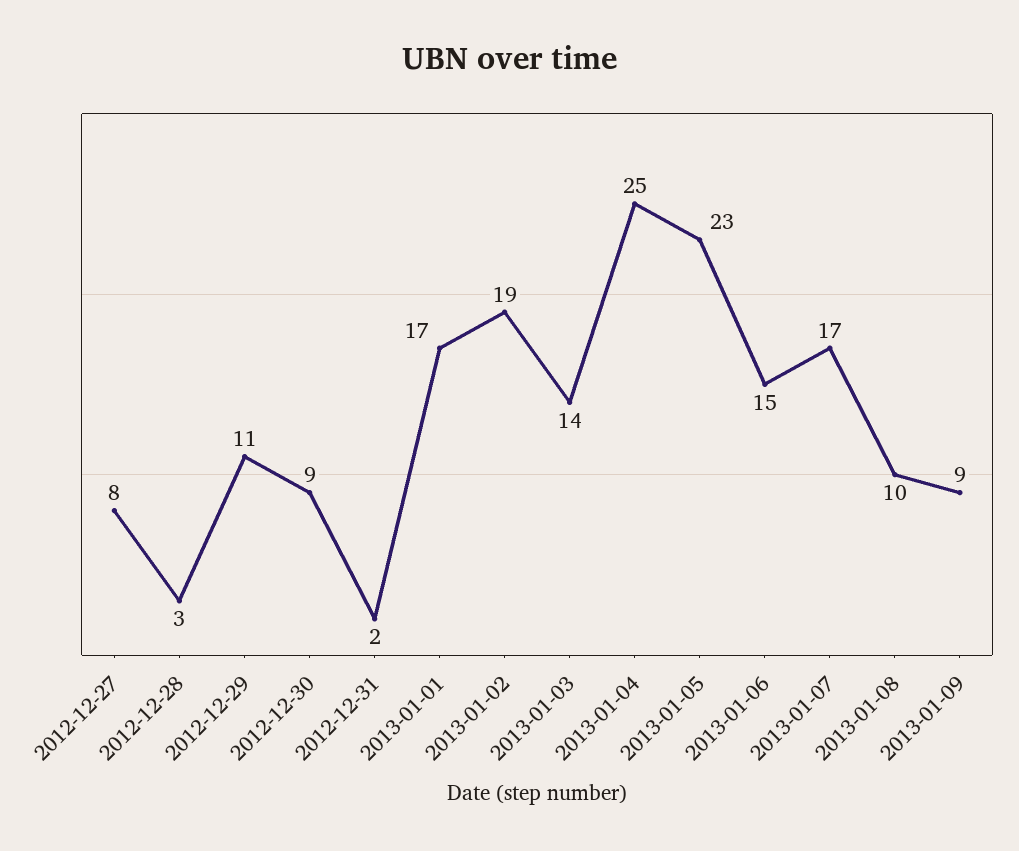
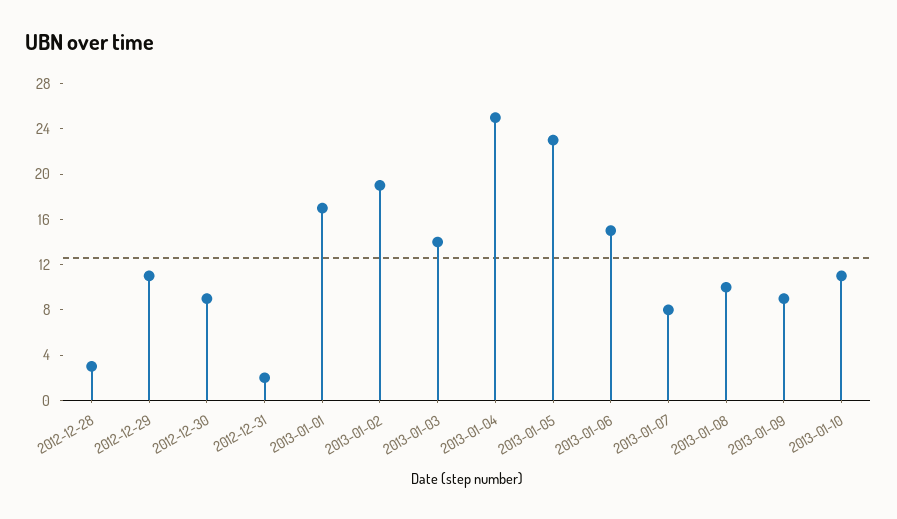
2012-12-27: 8 -> none
2013-01-07: 17 -> 8
2013-01-10: none -> 11

